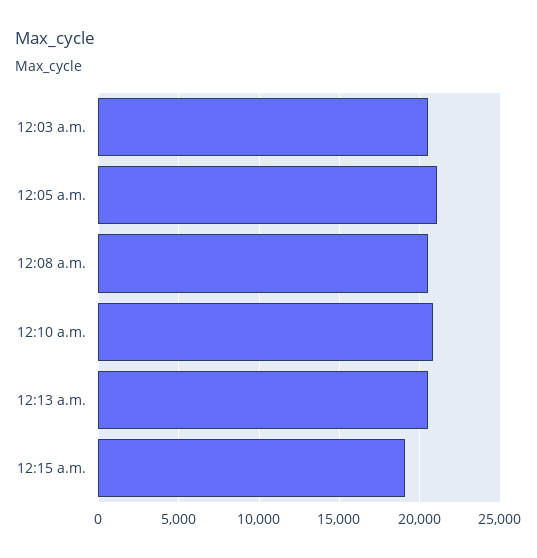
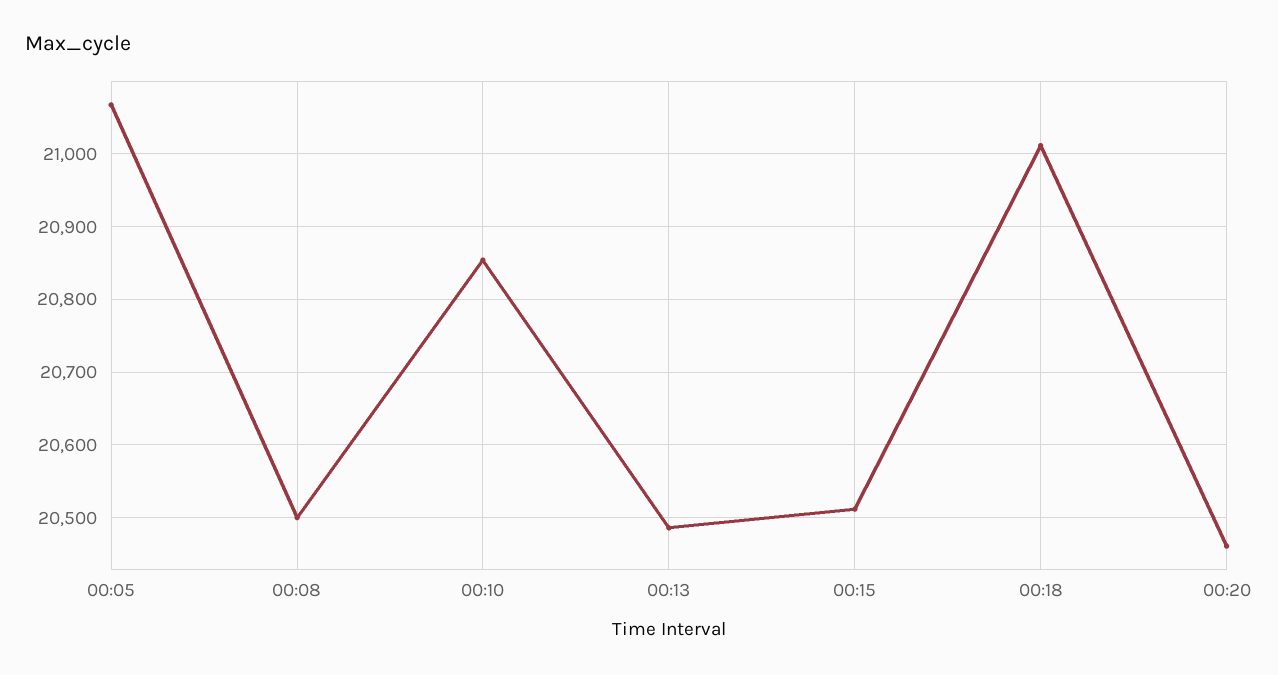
12:03 a.m.: 20500 -> none
12:15 a.m.: 19000 -> 20510
00:18: none -> 21010
00:20: none -> 20460

